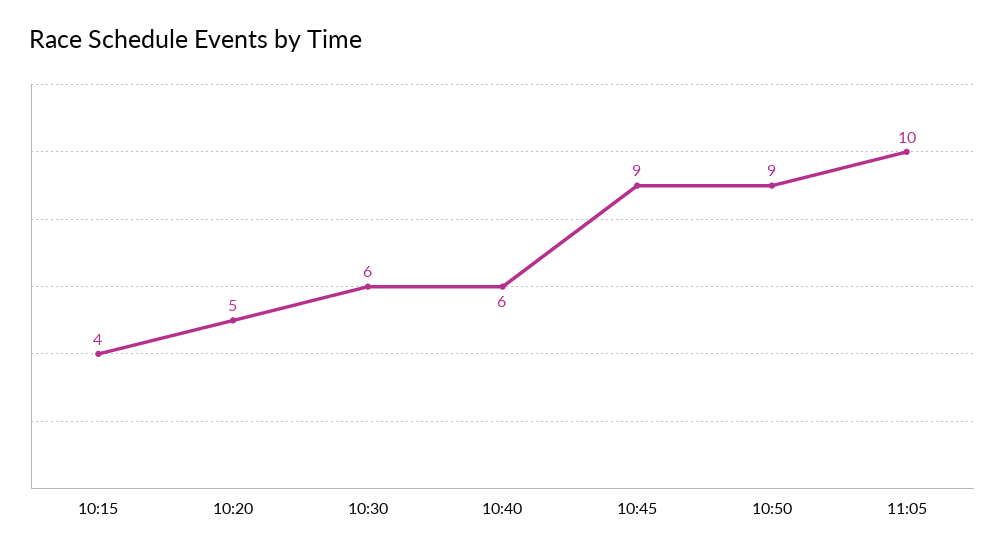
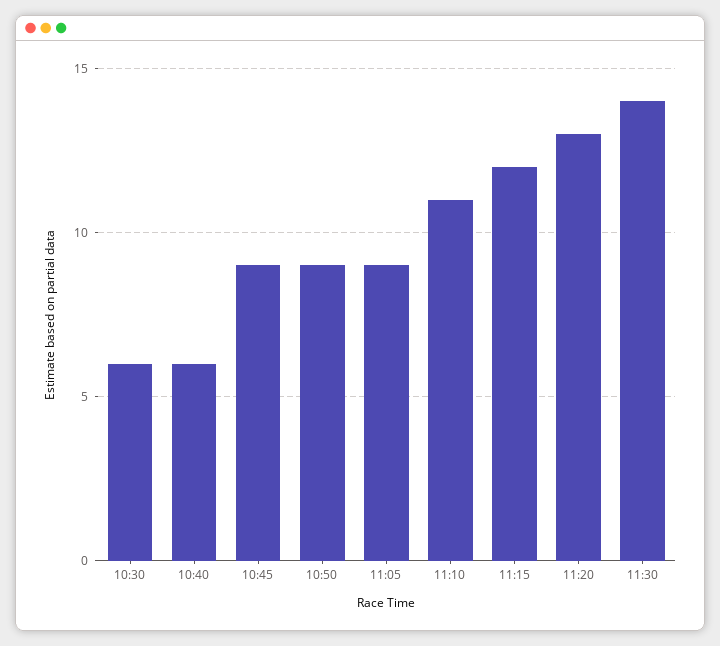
10:15: 4 -> none
10:20: 5 -> none
11:05: 10 -> 9
11:10: none -> 11
11:15: none -> 12
11:20: none -> 13
11:30: none -> 14

